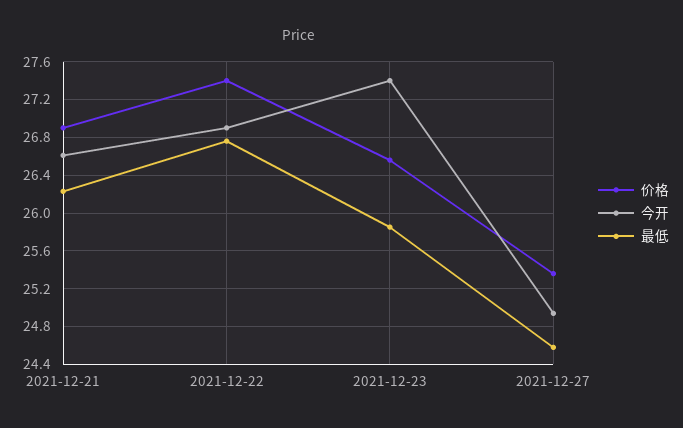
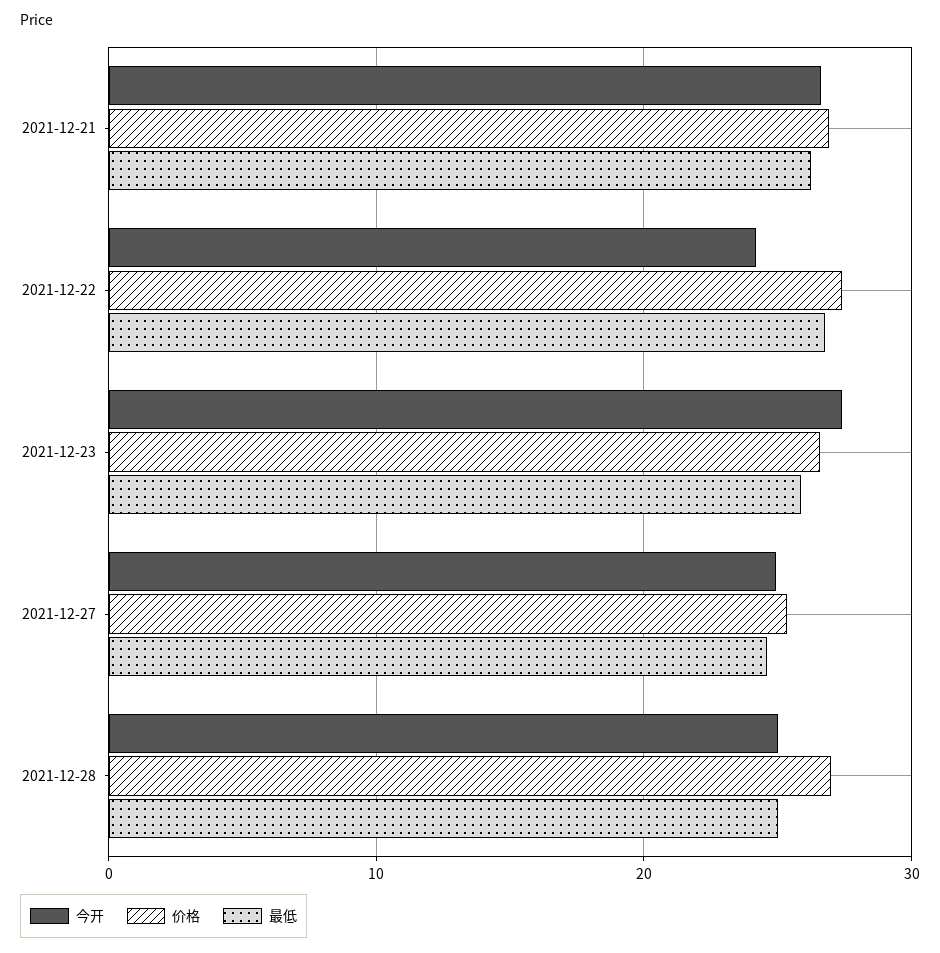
今开, 2021-12-22: 26.9 -> 24
今开, 2021-12-28: none -> 25
价格, 2021-12-28: none -> 27
最低, 2021-12-28: none -> 25

